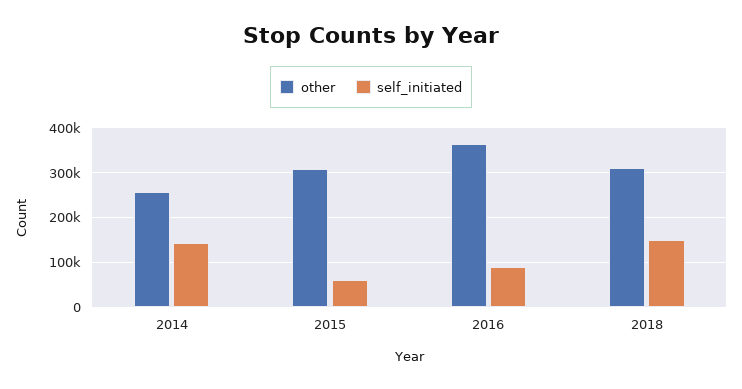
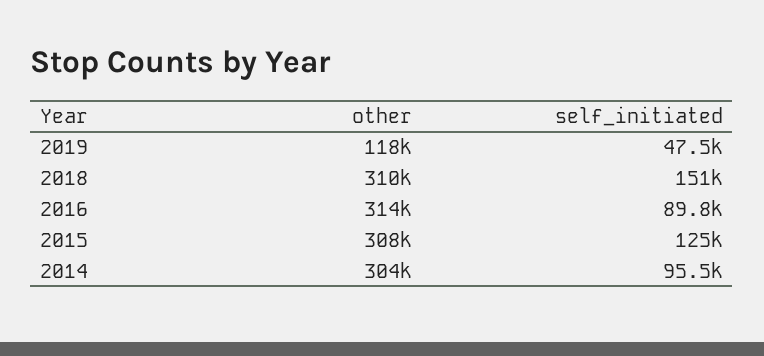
other, 2014: 260000 -> 304000
self_initiated, 2014: 140000 -> 95500
self_initiated, 2015: 60000 -> 125000
other, 2016: 360000 -> 314000
other, 2019: none -> 118000
self_initiated, 2019: none -> 47500

